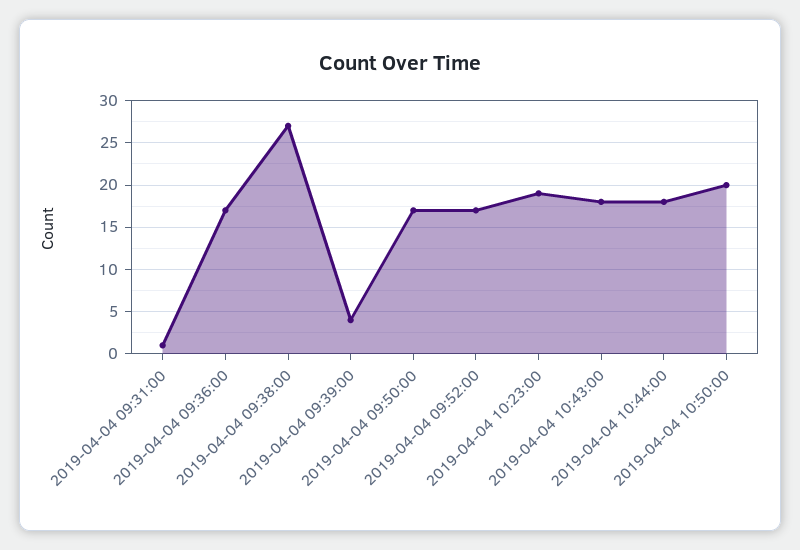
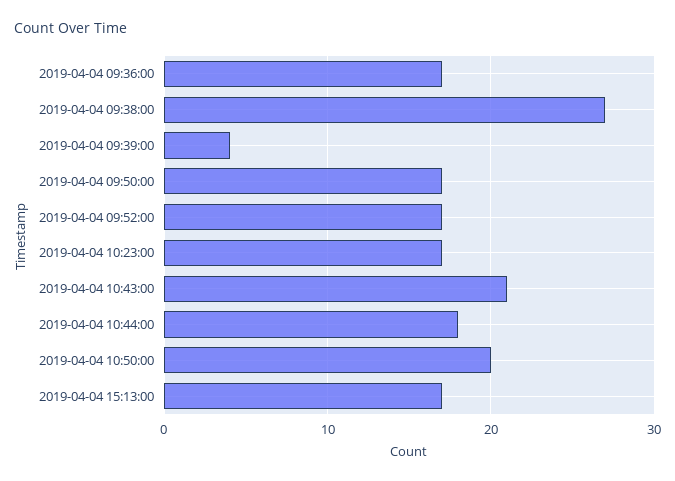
2019-04-04 09:31:00: 1 -> none
2019-04-04 10:23:00: 19 -> 17
2019-04-04 10:43:00: 18 -> 21
2019-04-04 15:13:00: none -> 17

